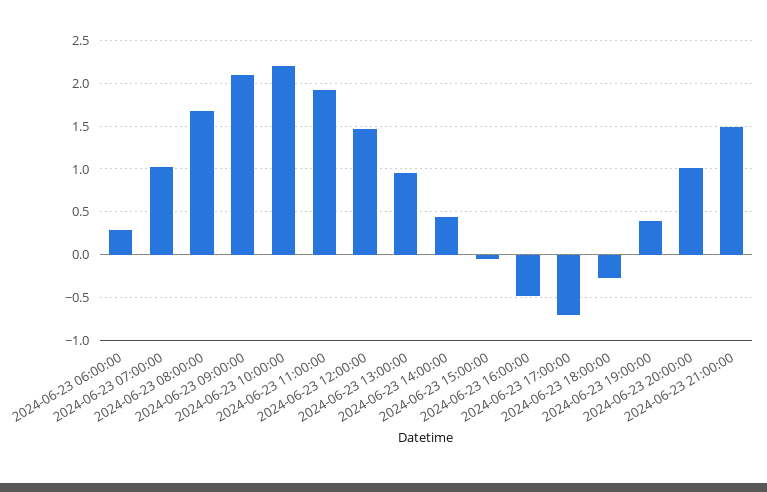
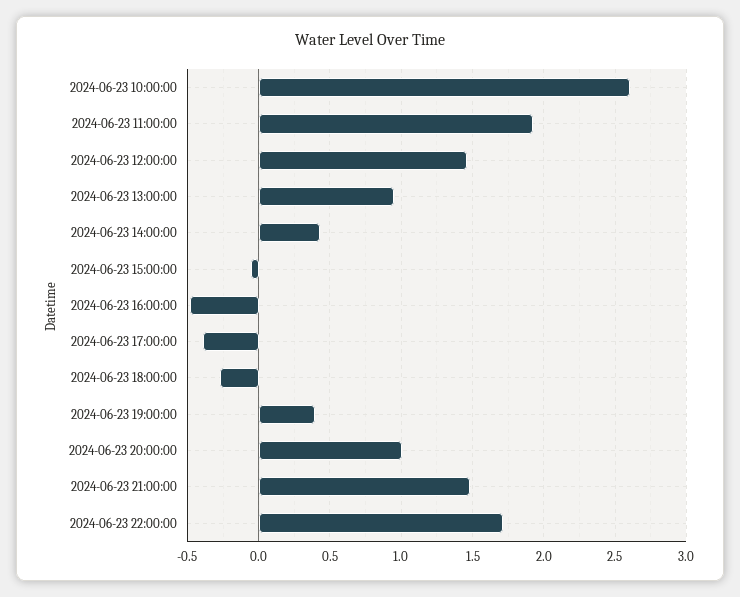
2024-06-23 06:00:00: 0.3 -> none
2024-06-23 07:00:00: 1 -> none
2024-06-23 08:00:00: 1.7 -> none
2024-06-23 09:00:00: 2.1 -> none
2024-06-23 10:00:00: 2.2 -> 2.6
2024-06-23 17:00:00: -0.7 -> -0.4
2024-06-23 22:00:00: none -> 1.7

